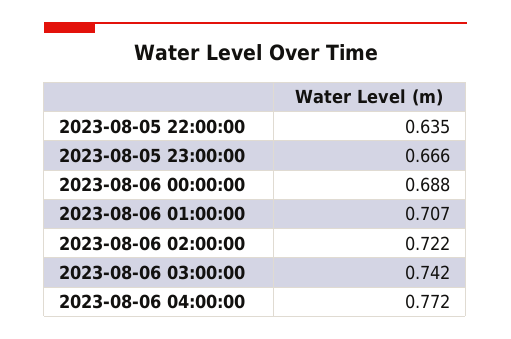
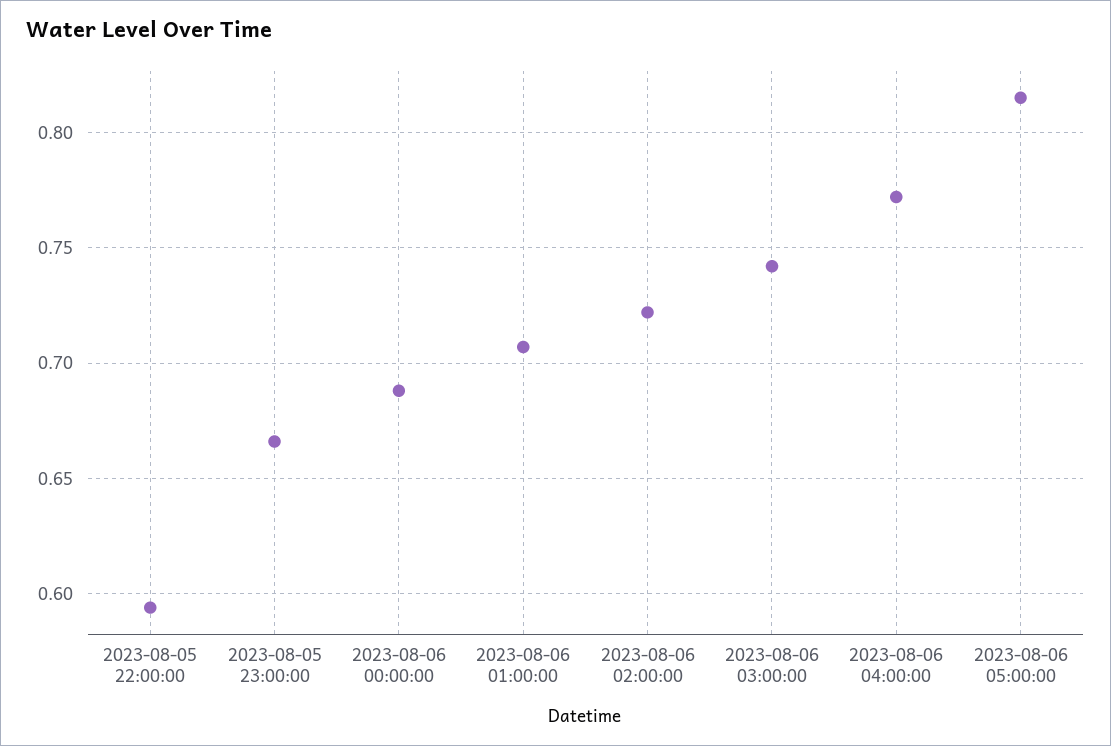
2023-08-05 22:00:00: 0.635 -> 0.595
2023-08-06 05:00:00: none -> 0.815

